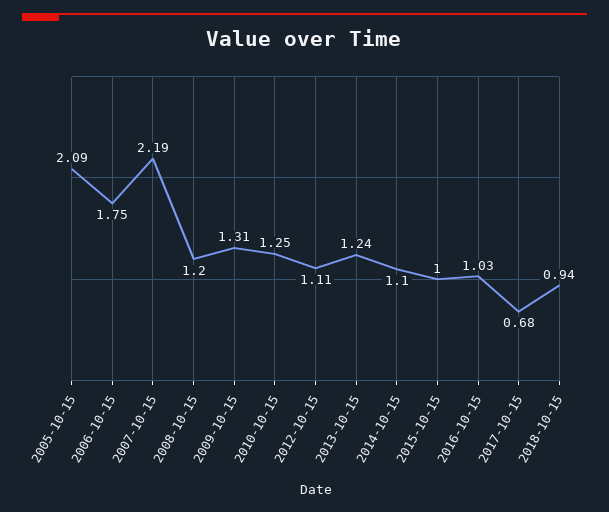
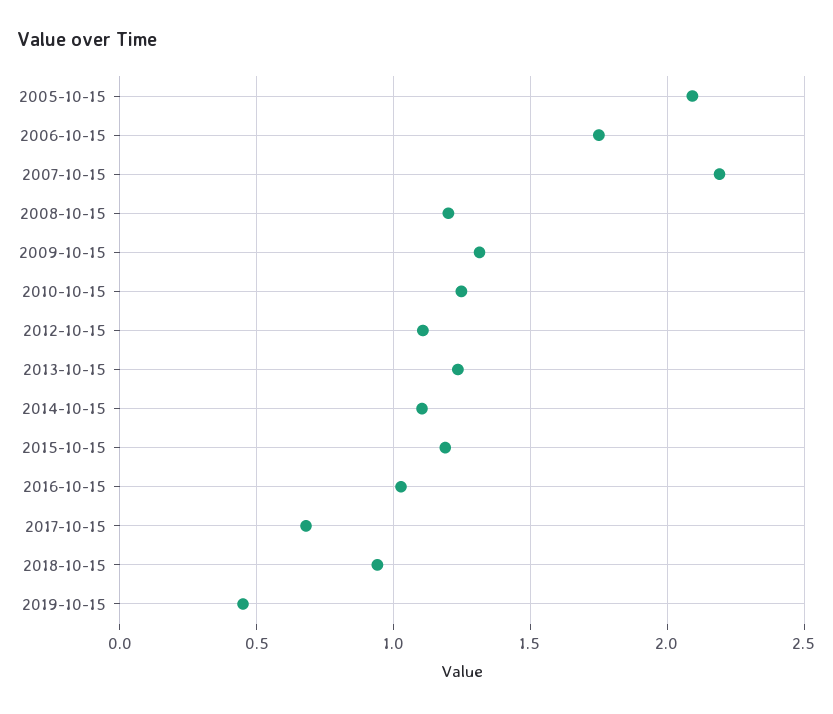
2015-10-15: 1 -> 1.2
2019-10-15: none -> 0.45

